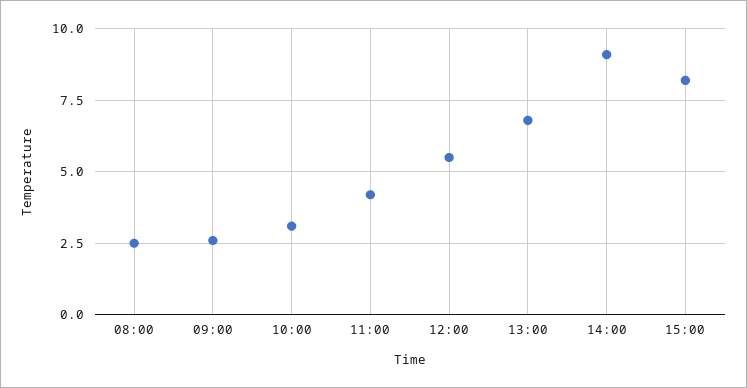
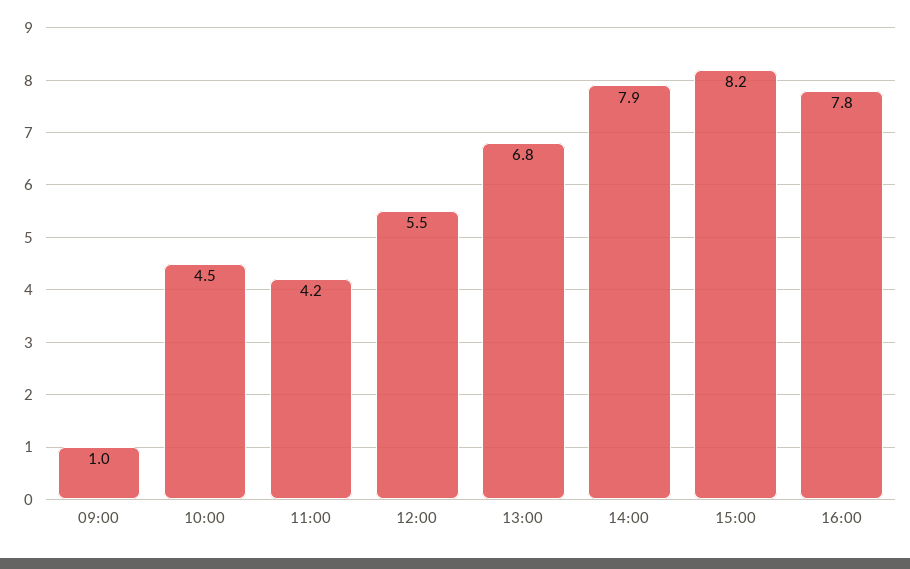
08:00: 2.5 -> none
09:00: 2.5 -> 1
10:00: 3 -> 4.5
14:00: 9 -> 7.9
16:00: none -> 7.8

